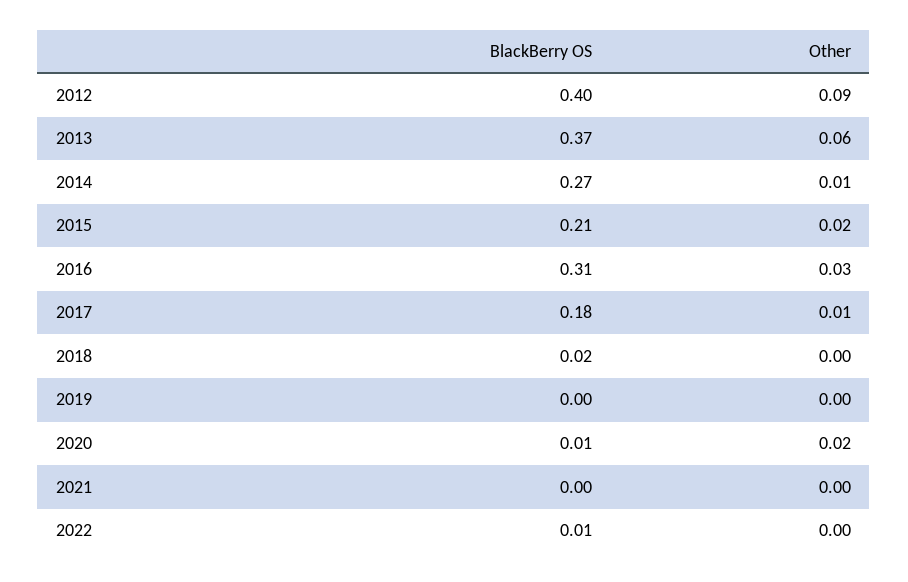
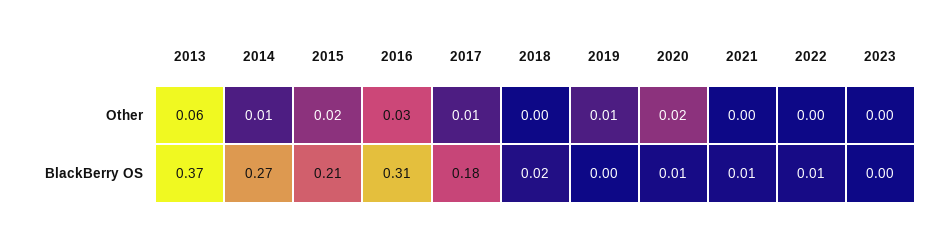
BlackBerry OS, 2012: 0.4 -> none
Other, 2012: 0.09 -> none
Other, 2019: 0 -> 0.01
BlackBerry OS, 2021: 0 -> 0.01
Other, 2023: none -> 0
BlackBerry OS, 2023: none -> 0

